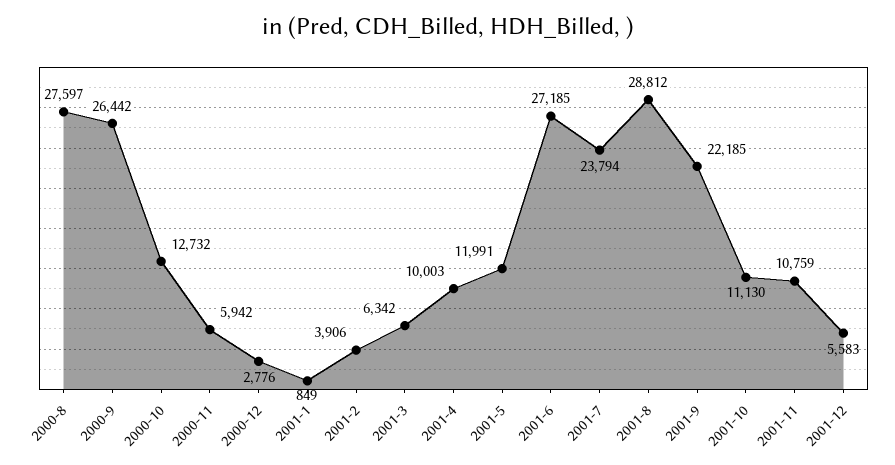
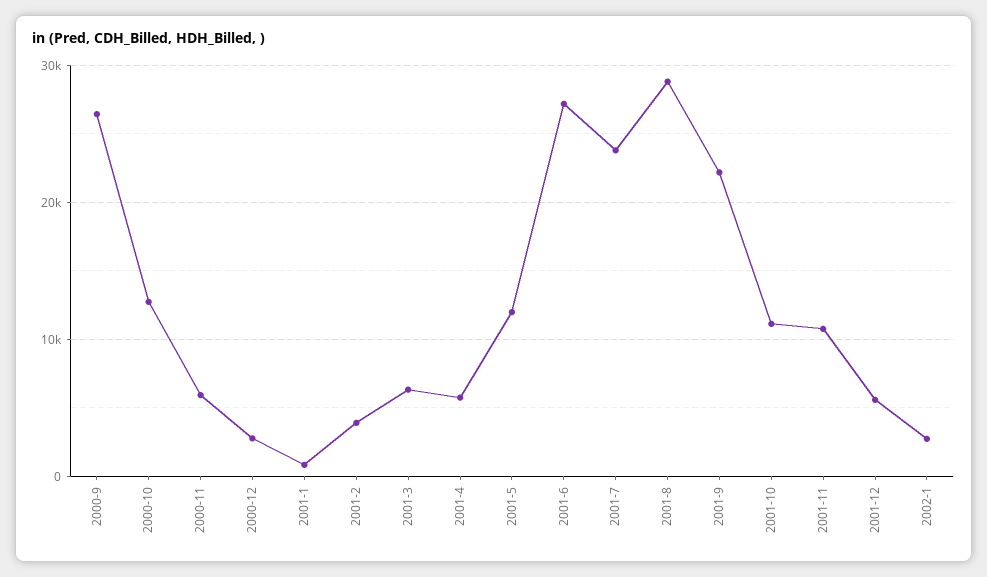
2000-8: 27597 -> none
2001-4: 10003 -> 6000
2002-1: none -> 3000

